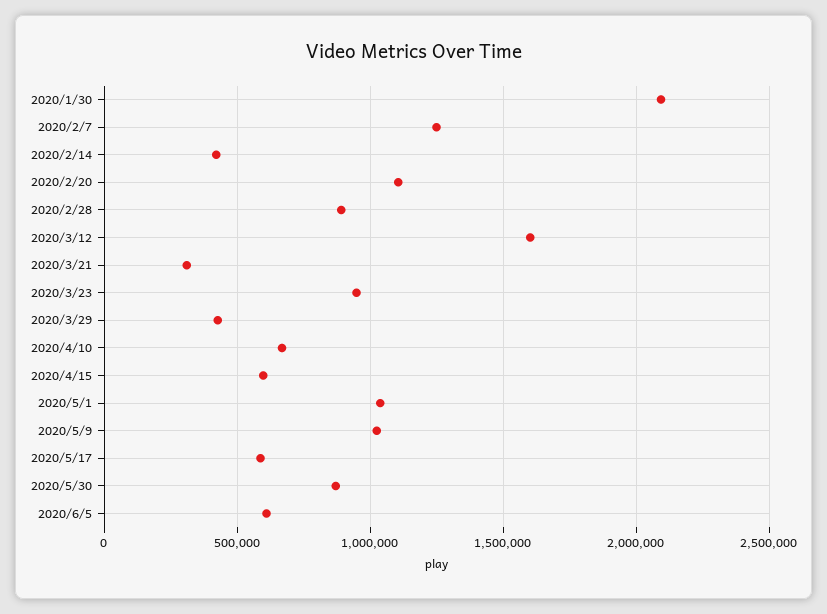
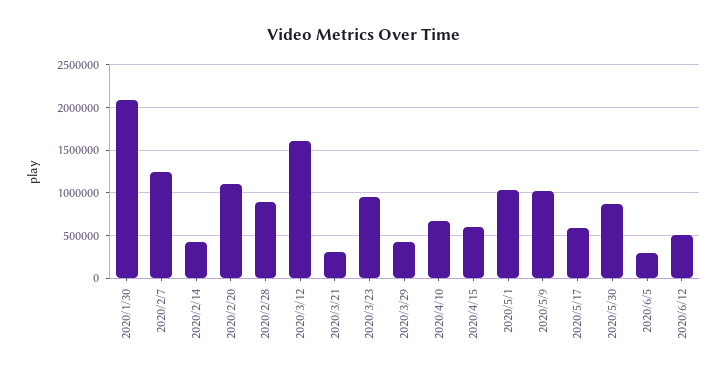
2020/6/5: 600000 -> 300000
2020/6/12: none -> 500000

